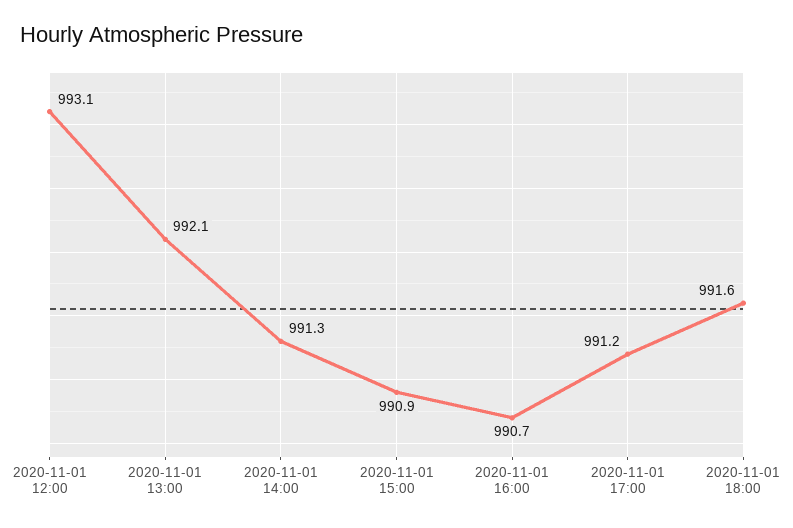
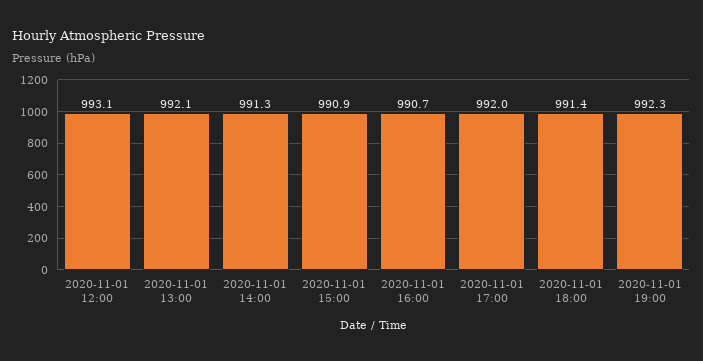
2020-11-01 17:00: 991.2 -> 992
2020-11-01 18:00: 991.6 -> 991.4
2020-11-01 19:00: none -> 992.3

